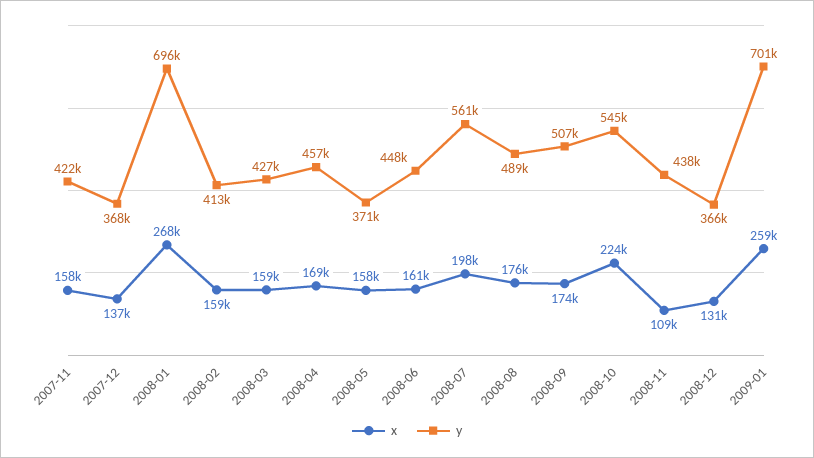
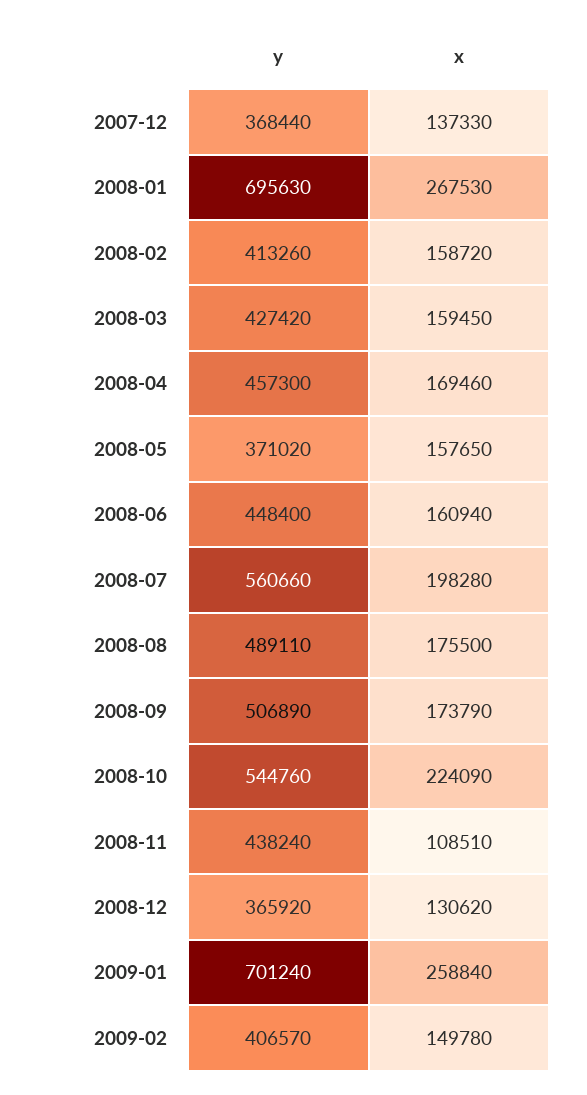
x, 2007-11: 158000 -> none
y, 2007-11: 422000 -> none
y, 2009-02: none -> 406570
x, 2009-02: none -> 149780

